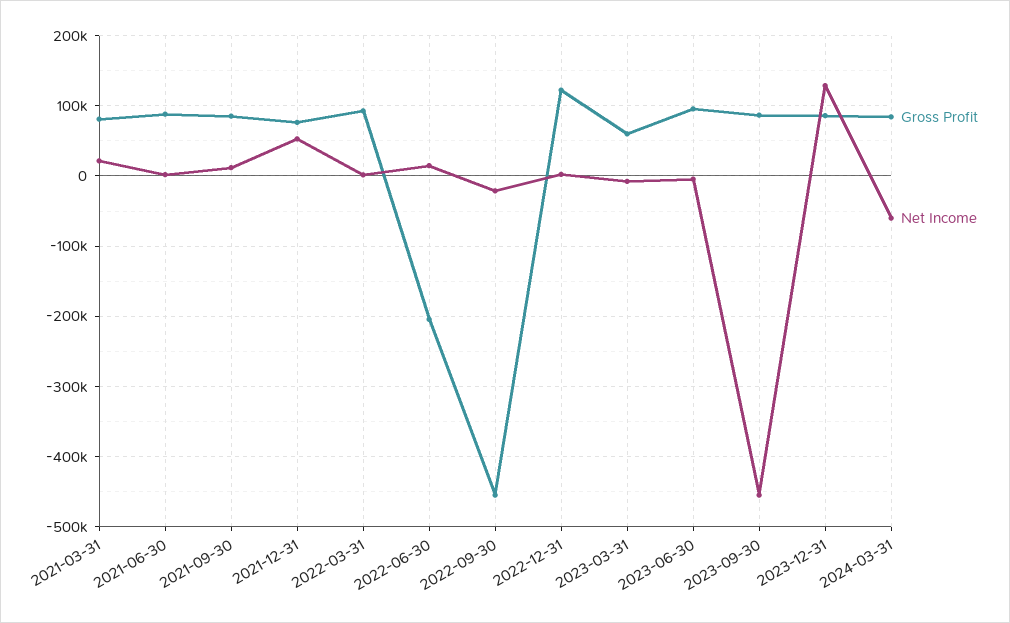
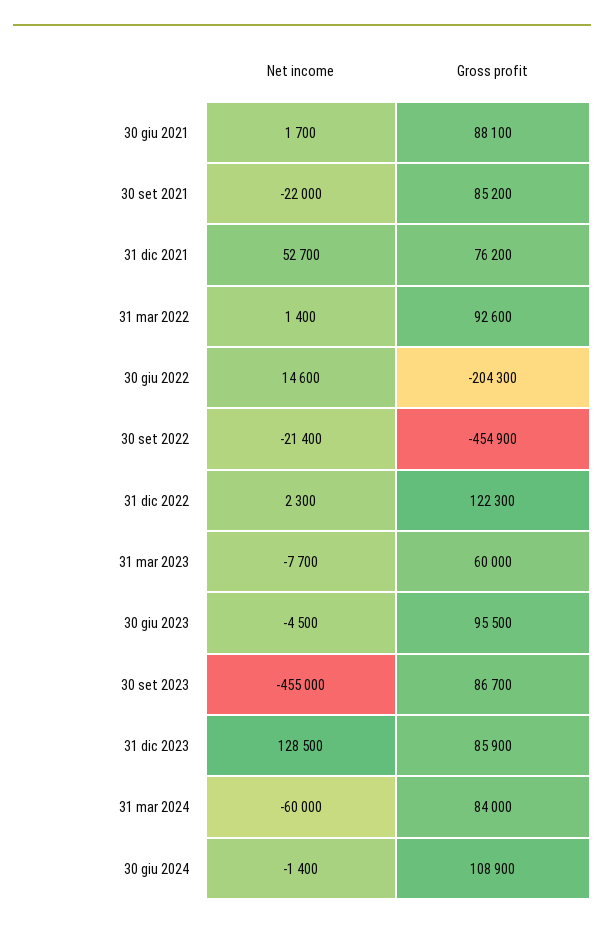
Gross Profit, 2021-03-31: 80000 -> none
Net Income, 2021-03-31: 20000 -> none
Net Income, 2021-09-30: 10000 -> -22000
Net Income, 30 giu 2024: none -> -1400
Gross Profit, 30 giu 2024: none -> 108900

